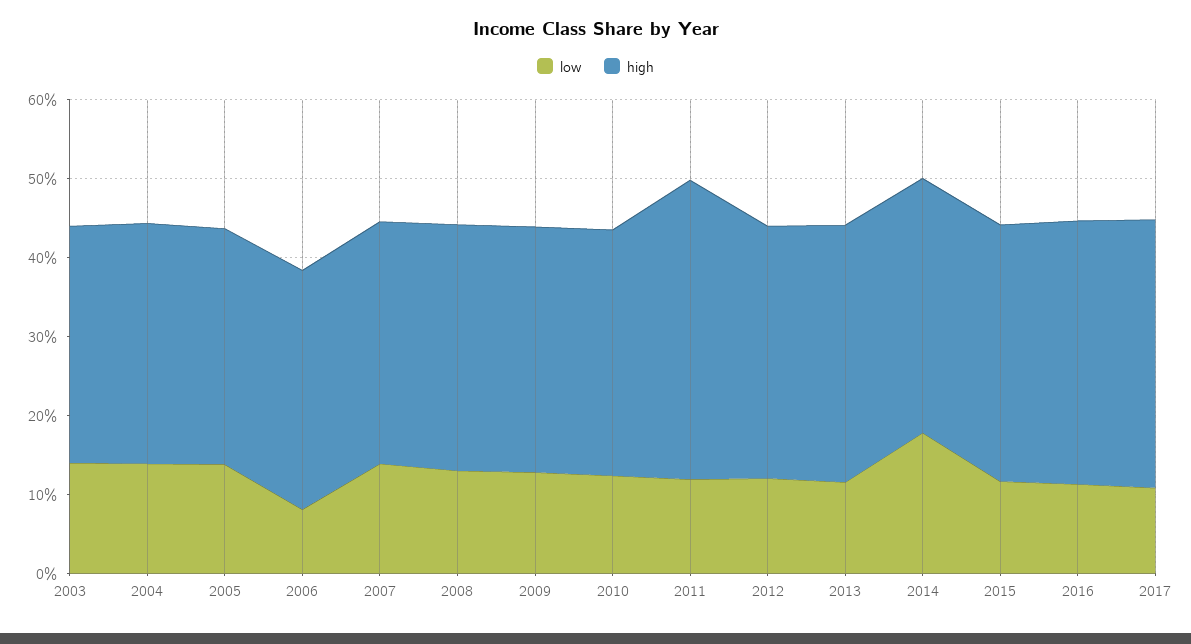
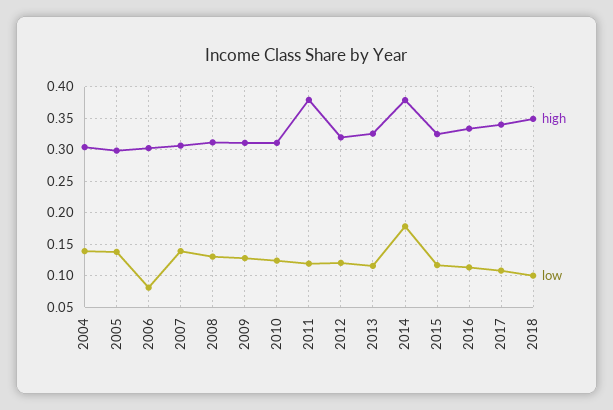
low, 2003: 0.14 -> none
high, 2003: 0.3 -> none
high, 2014: 0.32 -> 0.38
high, 2018: none -> 0.35
low, 2018: none -> 0.1

